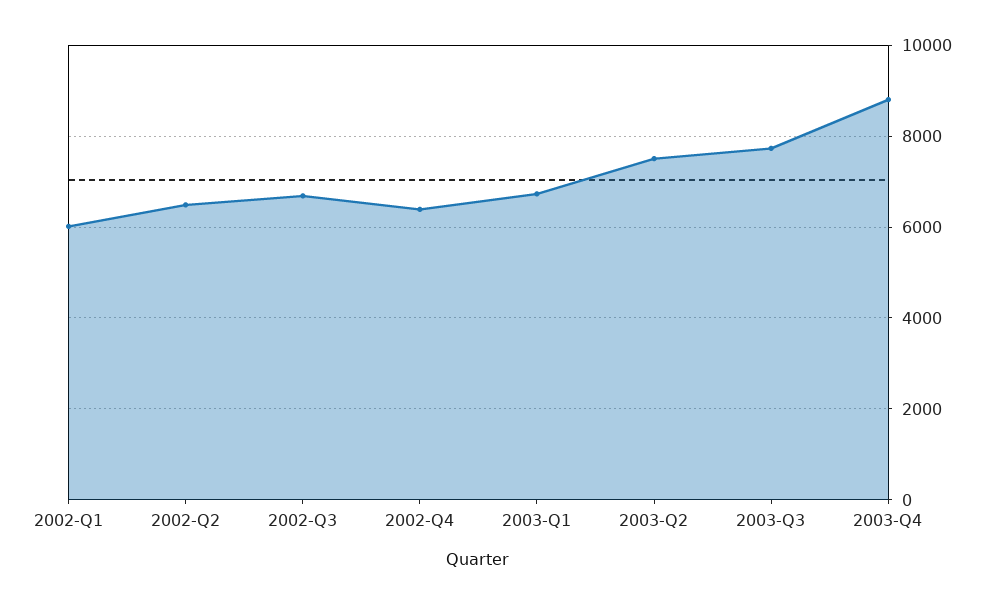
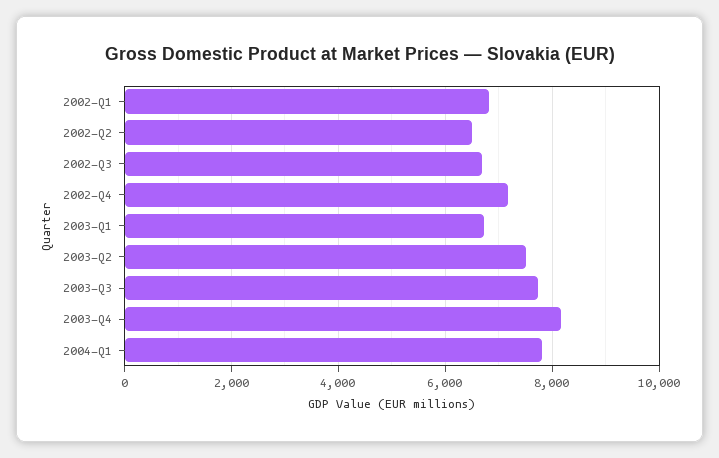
2002-Q1: 6000 -> 6800
2002-Q4: 6400 -> 7200
2003-Q4: 8800 -> 8200
2004-Q1: none -> 7800

